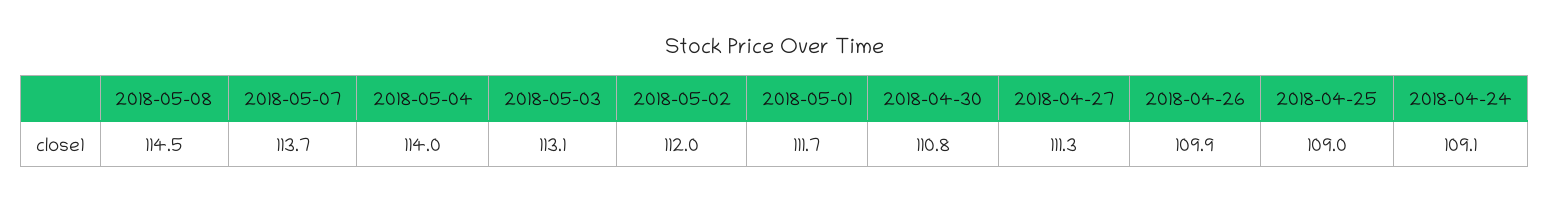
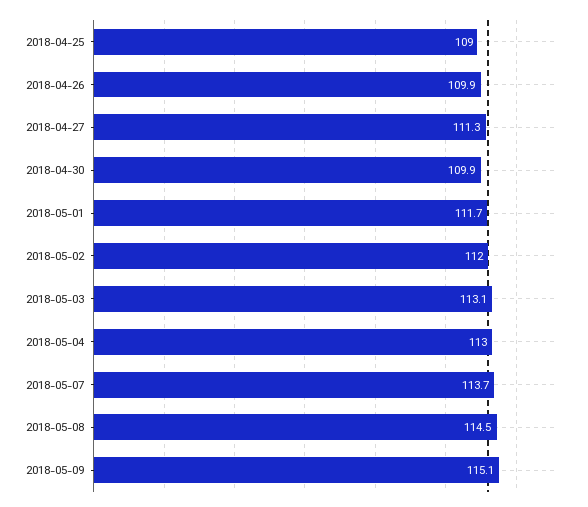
2018-05-04: 114 -> 113
2018-04-30: 110.8 -> 109.9
2018-04-24: 109.1 -> none
2018-05-09: none -> 115.1

